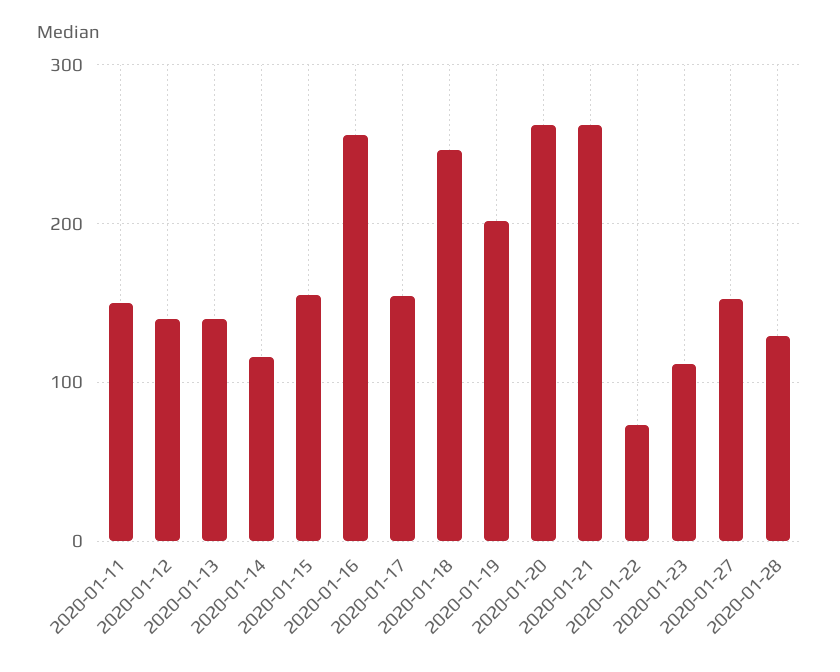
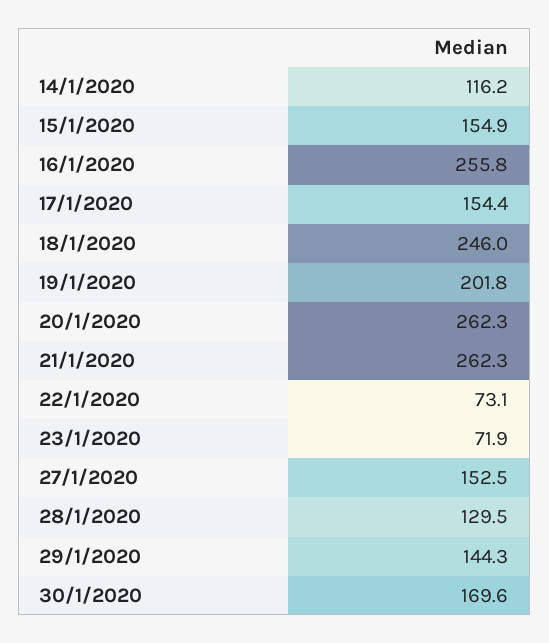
2020-01-11: 150 -> none
2020-01-12: 140 -> none
2020-01-13: 140 -> none
2020-01-23: 110 -> 71.9
29/1/2020: none -> 144.3
30/1/2020: none -> 169.6

